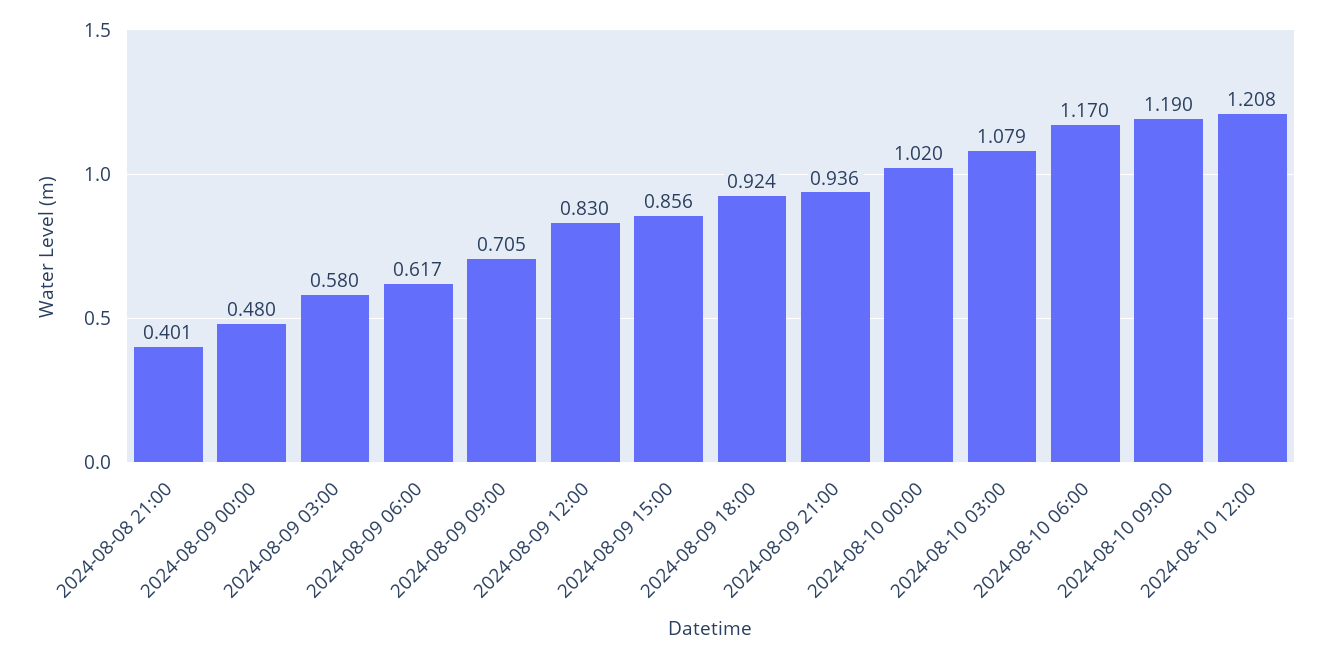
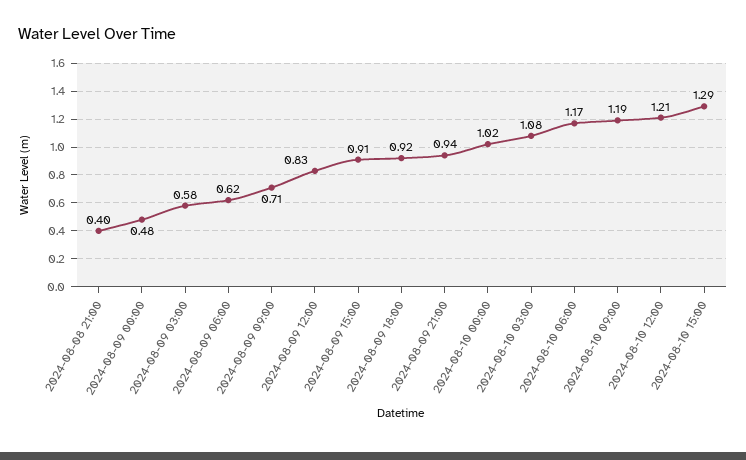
2024-08-09 15:00: 0.856 -> 0.91
2024-08-10 15:00: none -> 1.29

